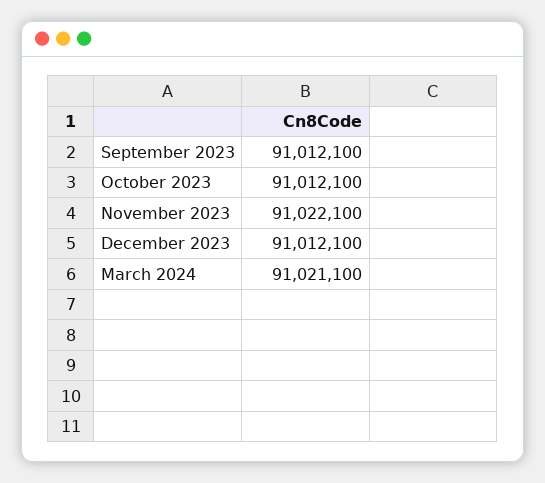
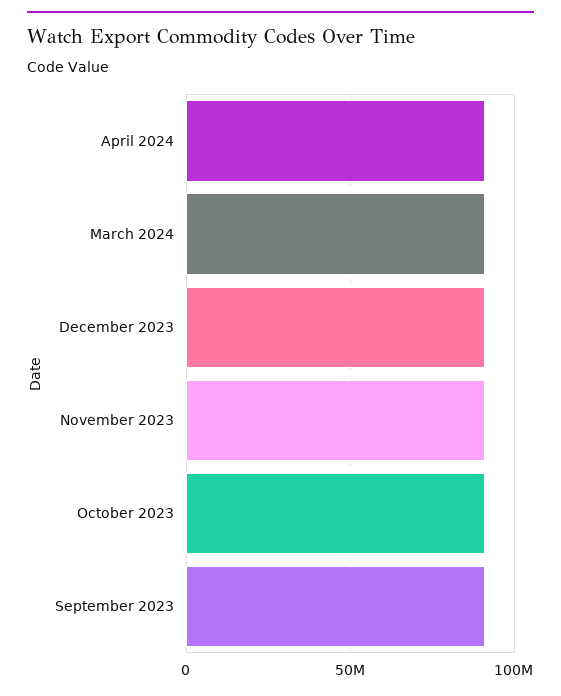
April 2024: none -> 90000000

